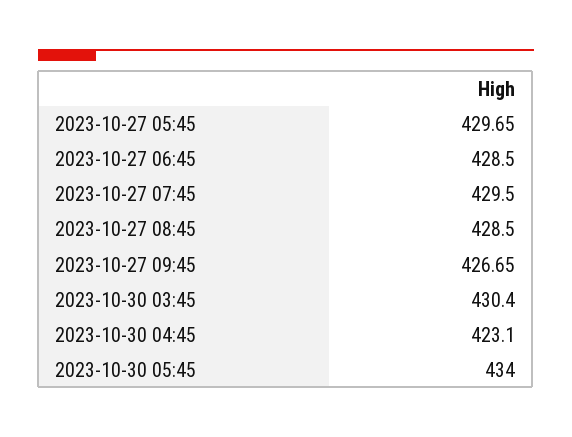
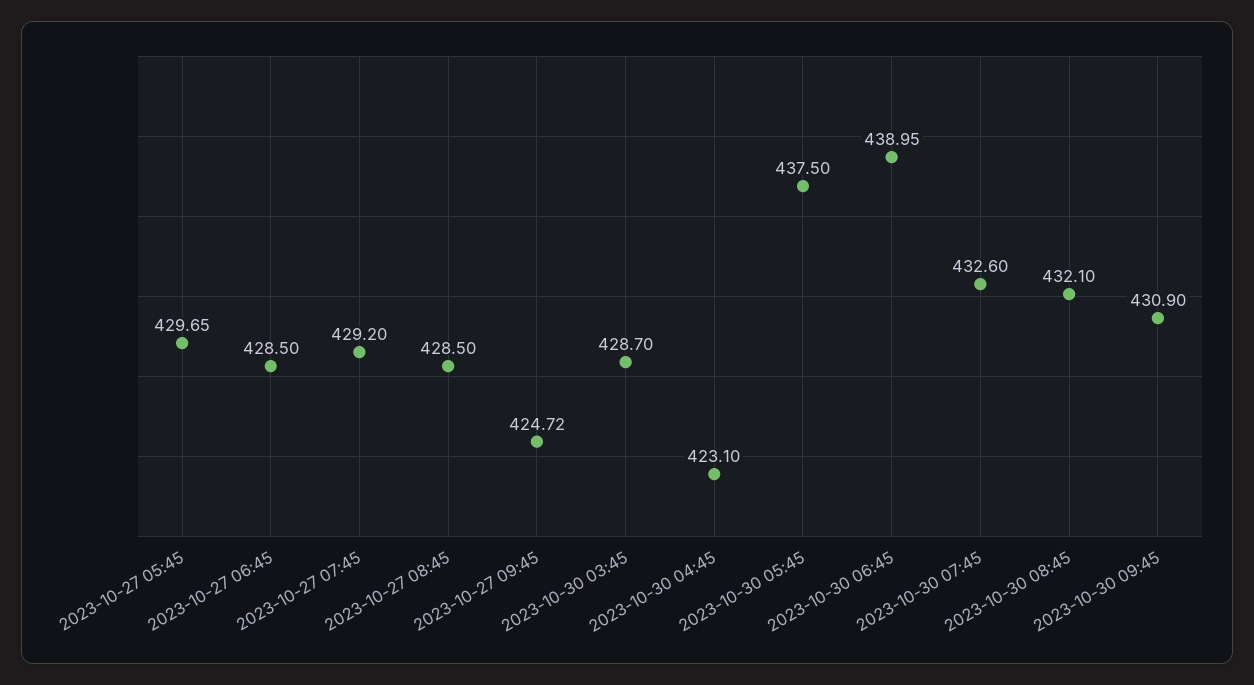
2023-10-27 07:45: 429.5 -> 429.2
2023-10-27 09:45: 426.65 -> 424.72
2023-10-30 03:45: 430.4 -> 428.7
2023-10-30 05:45: 434 -> 437.5
2023-10-30 06:45: none -> 438.95
2023-10-30 07:45: none -> 432.6
2023-10-30 08:45: none -> 432.1
2023-10-30 09:45: none -> 430.9

